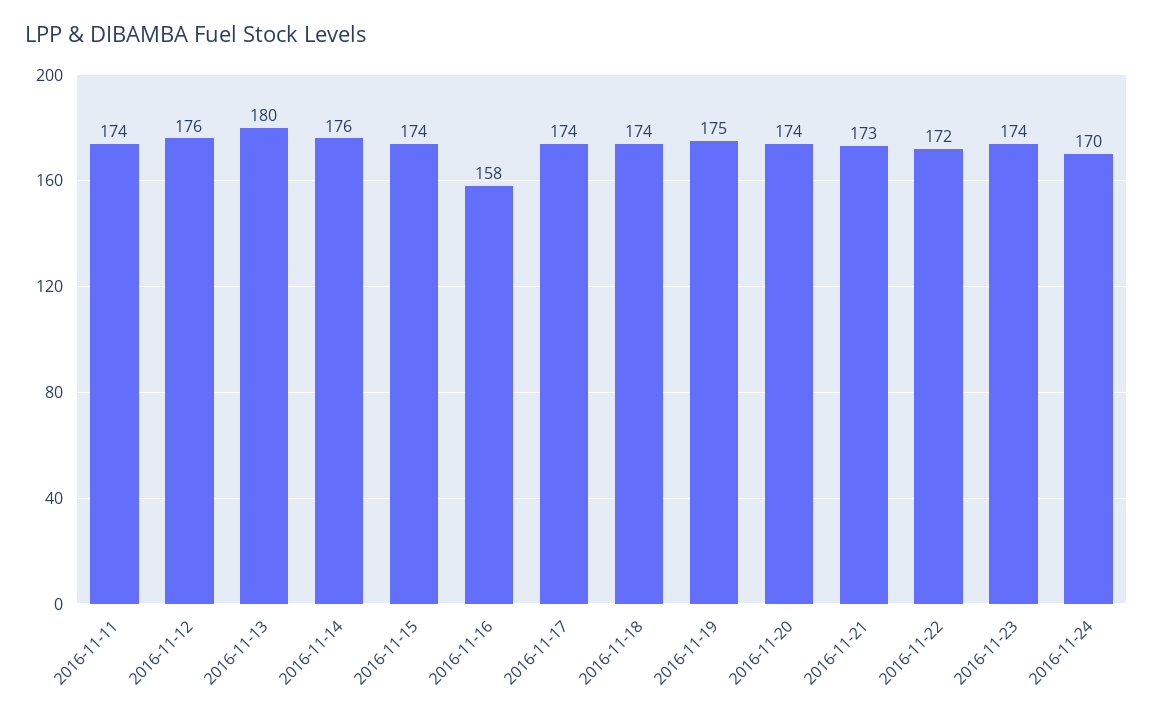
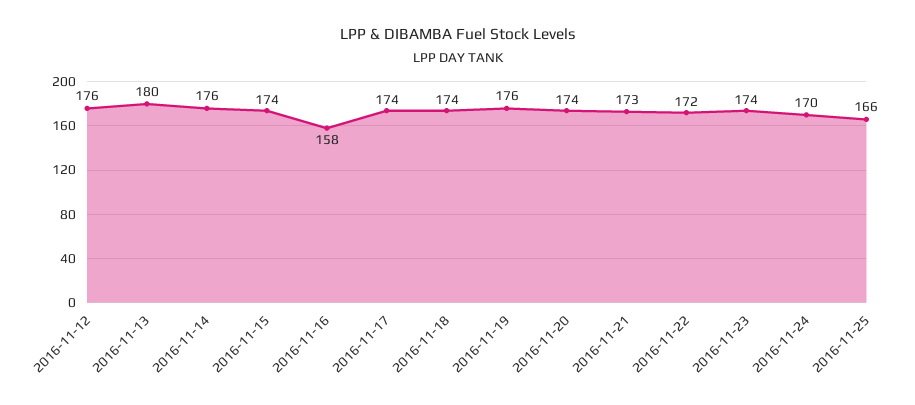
2016-11-11: 174 -> none
2016-11-19: 175 -> 176
2016-11-25: none -> 166

